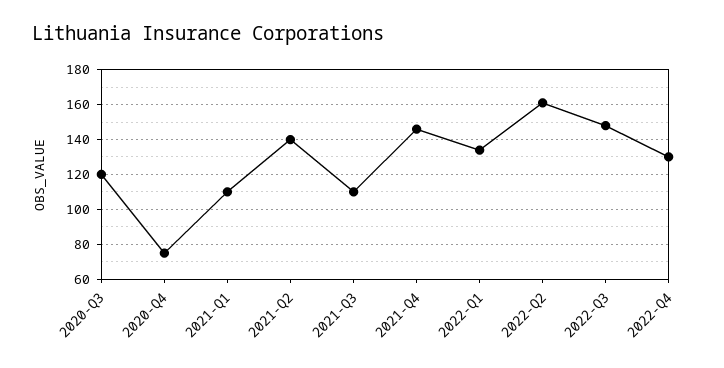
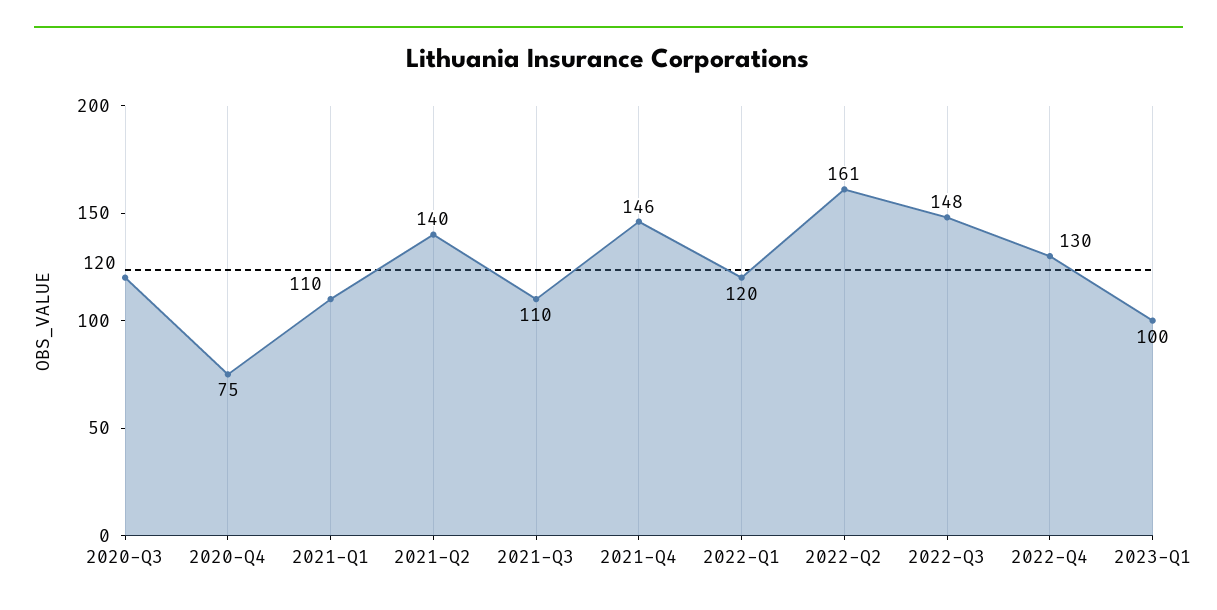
2022-Q1: 135 -> 120
2023-Q1: none -> 100

